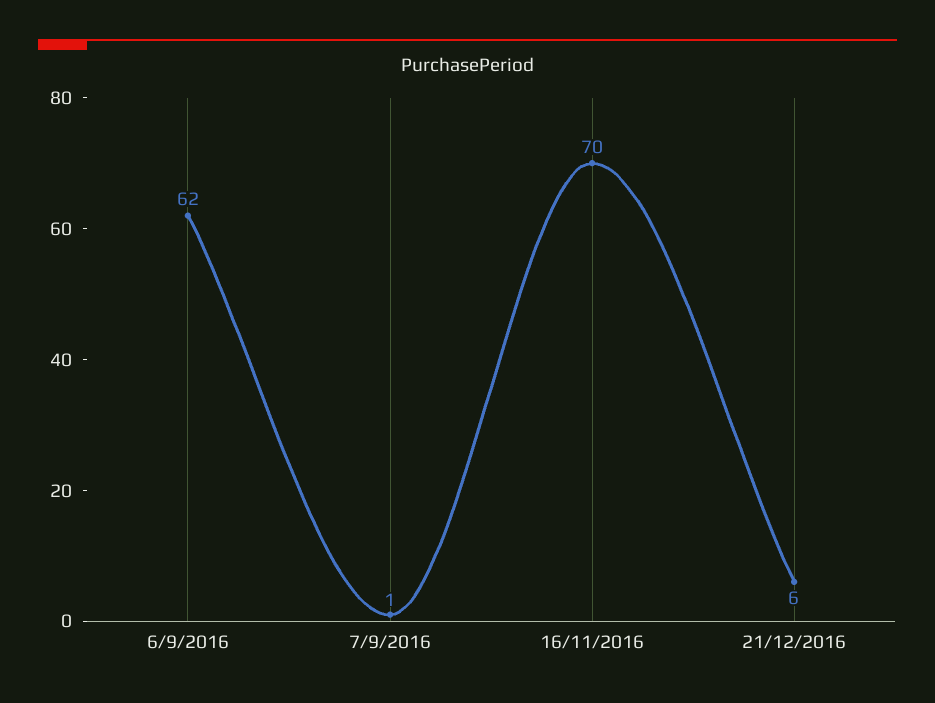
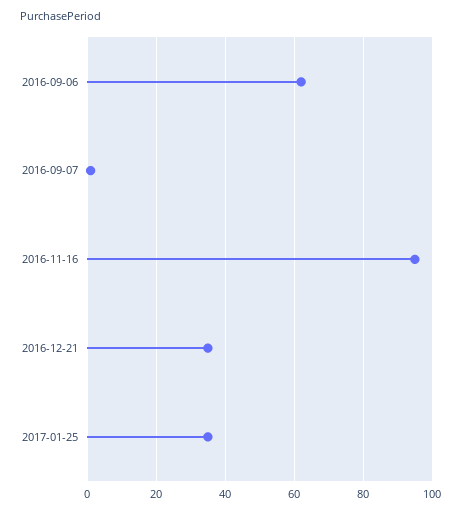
16/11/2016: 70 -> 95
21/12/2016: 6 -> 35
2017-01-25: none -> 35

